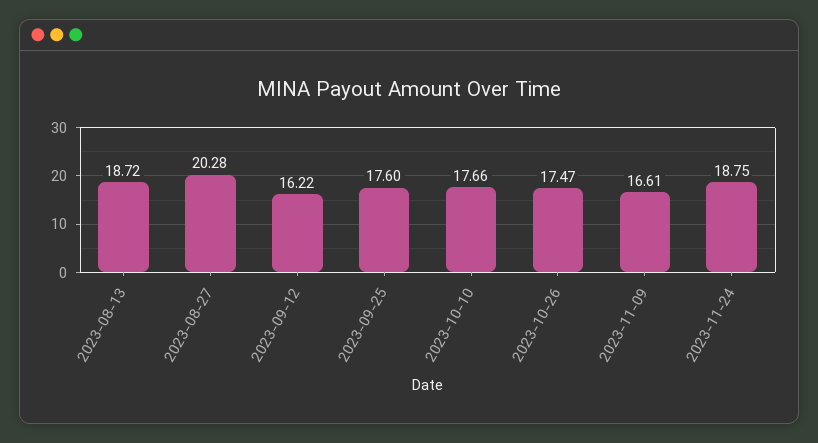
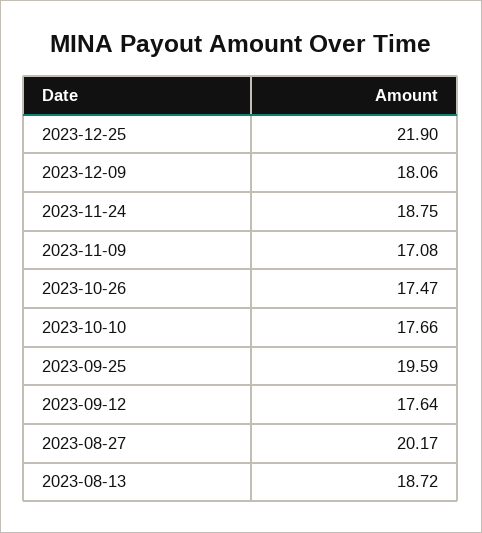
2023-08-27: 20.28 -> 20.17
2023-09-12: 16.22 -> 17.64
2023-09-25: 17.6 -> 19.59
2023-11-09: 16.61 -> 17.08
2023-12-25: none -> 21.9
2023-12-09: none -> 18.06

